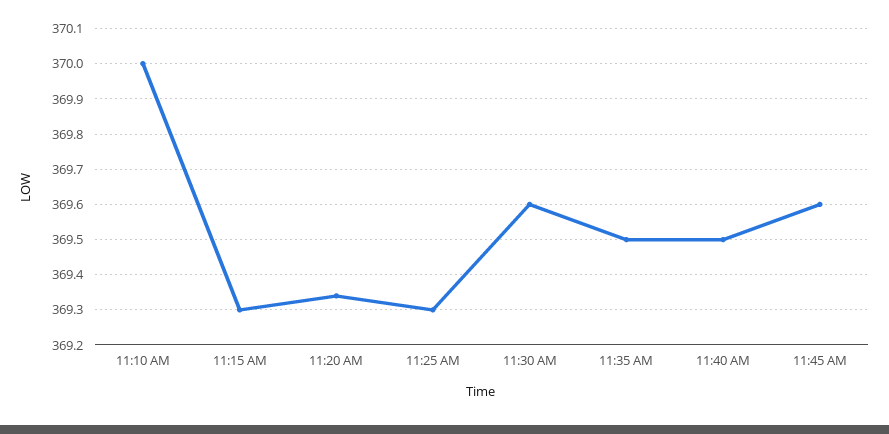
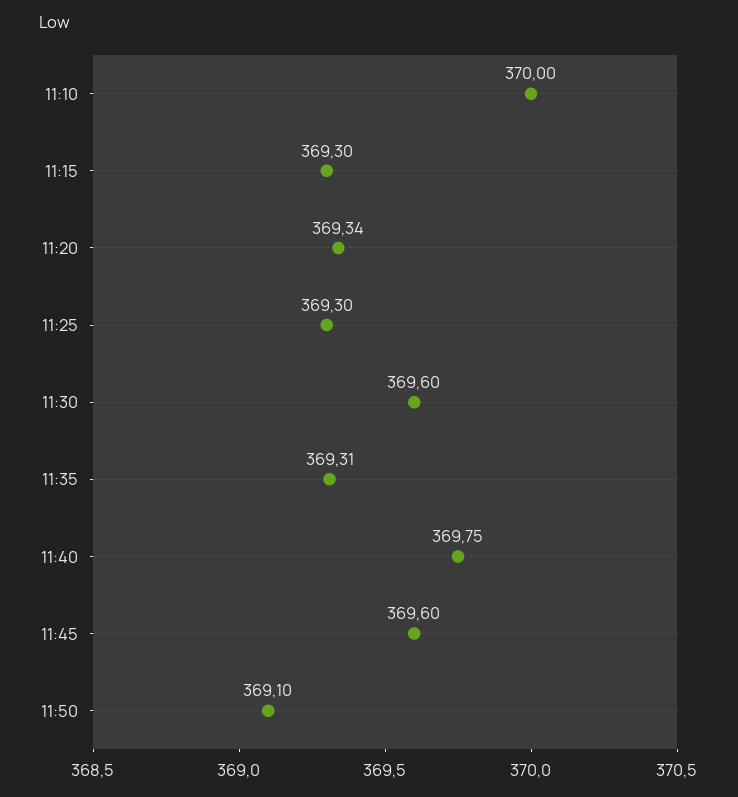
11:35 AM: 369.5 -> 369.31
11:40 AM: 369.5 -> 369.75
11:50: none -> 369.1

